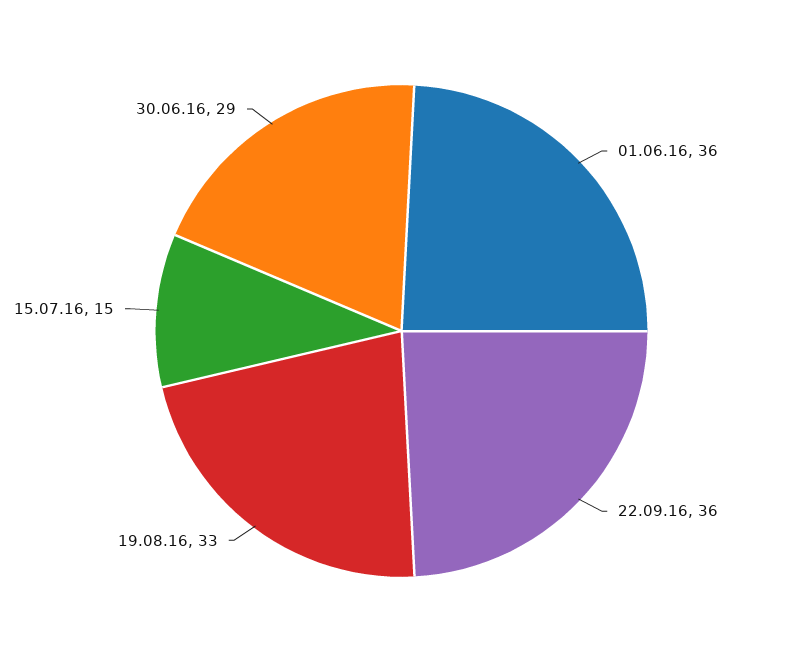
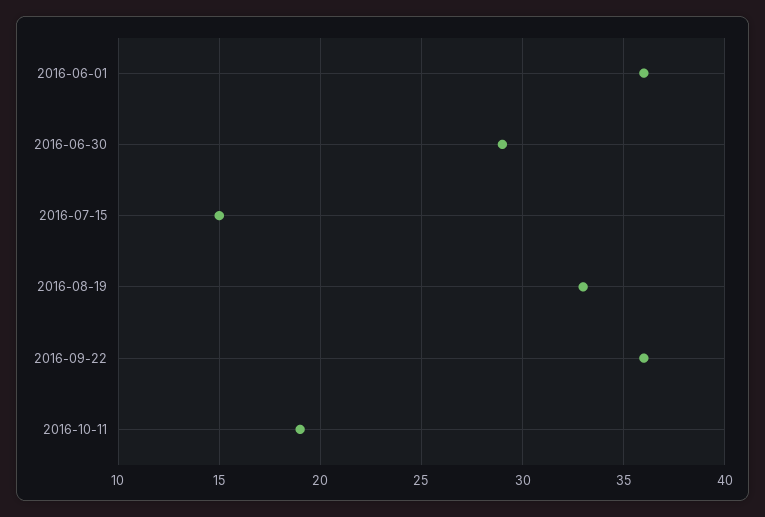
2016-10-11: none -> 19

